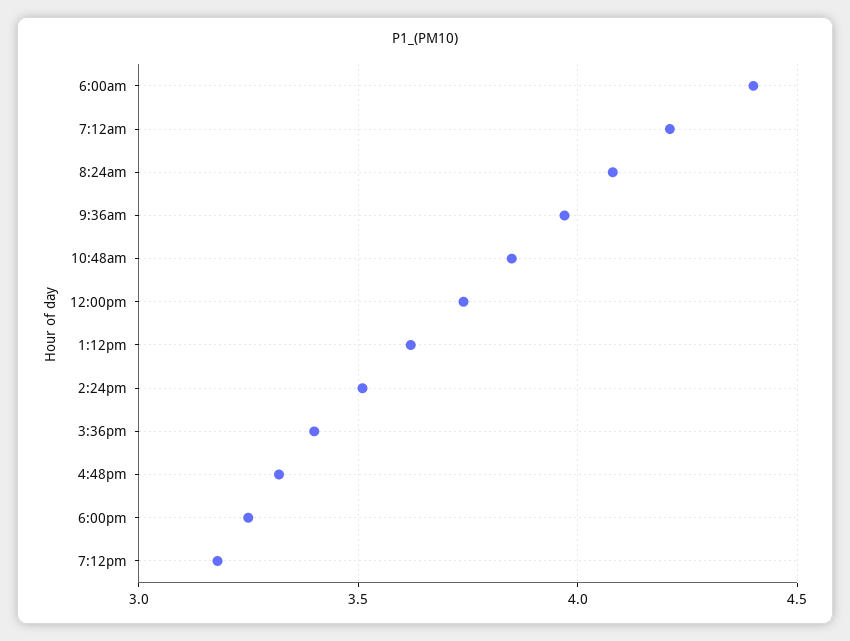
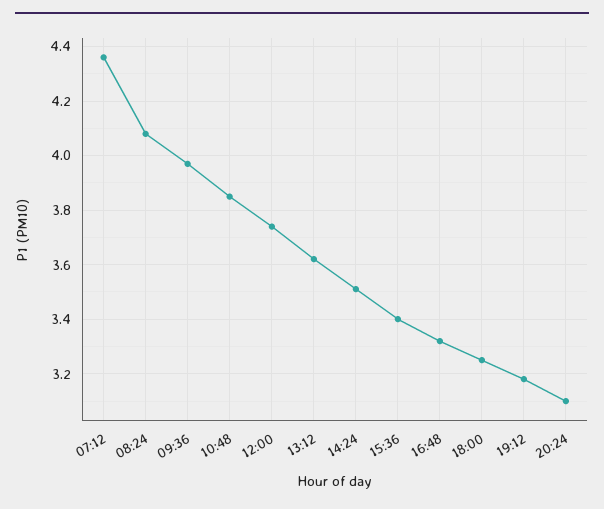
6:00am: 4.4 -> none
7:12am: 4.2 -> 4.35
20:24: none -> 3.1

